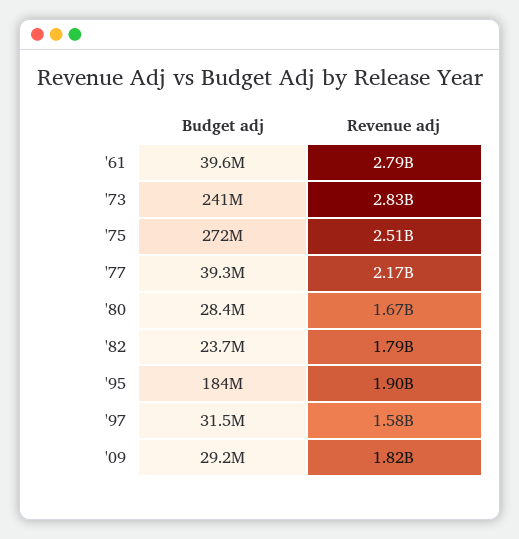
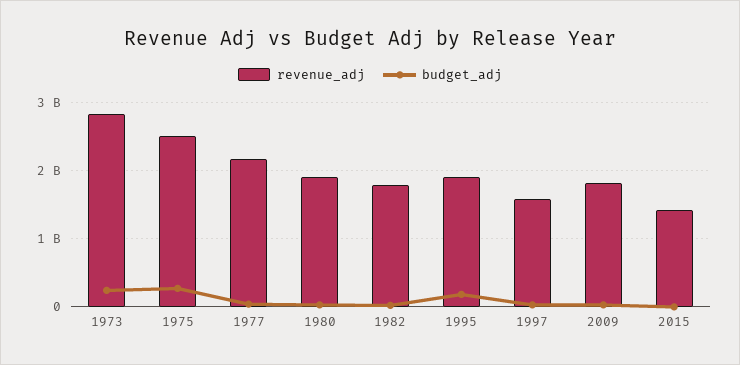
Budget adj, '61: 39600000 -> none
Revenue adj, '61: 2790000000 -> none
Revenue adj, '80: 1670000000 -> 1900000000
Revenue adj, 2015: none -> 1400000000
Budget adj, 2015: none -> 0

